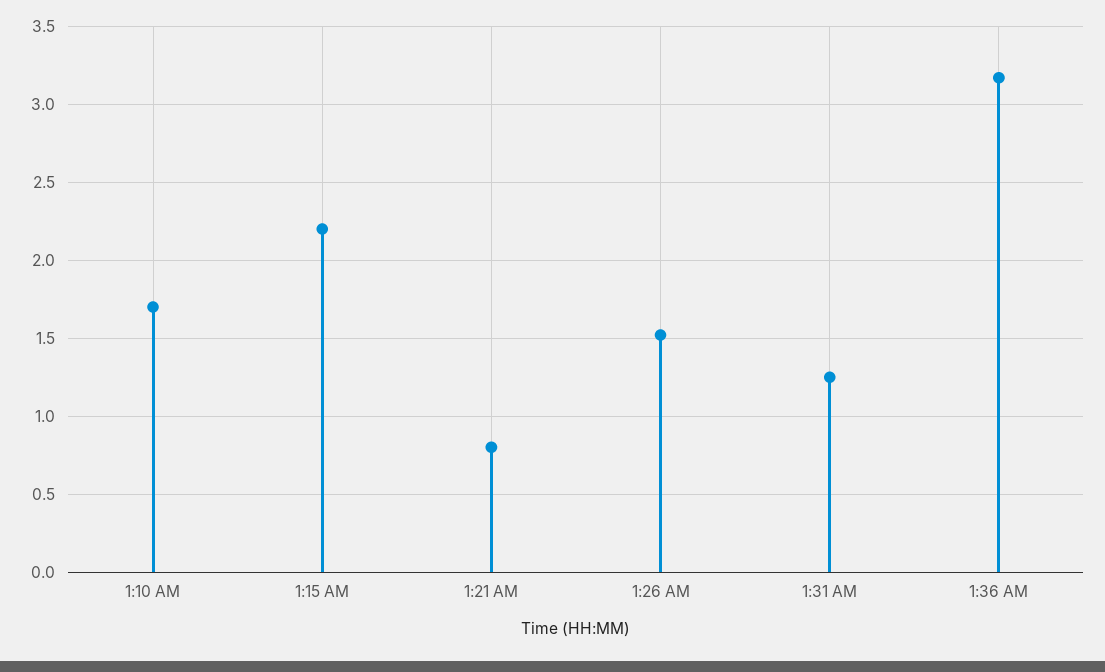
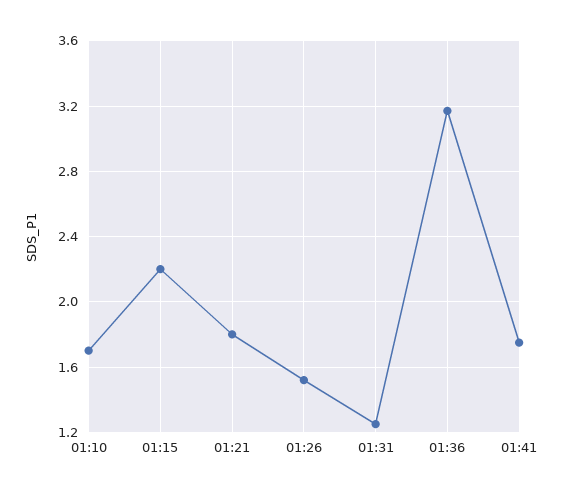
1:21 AM: 0.8 -> 1.8
01:41: none -> 1.75

